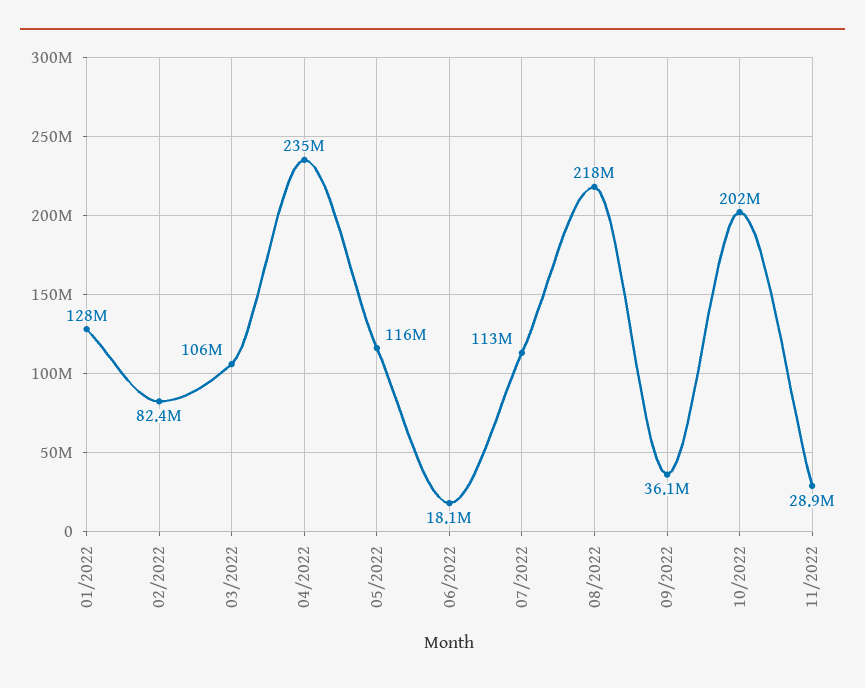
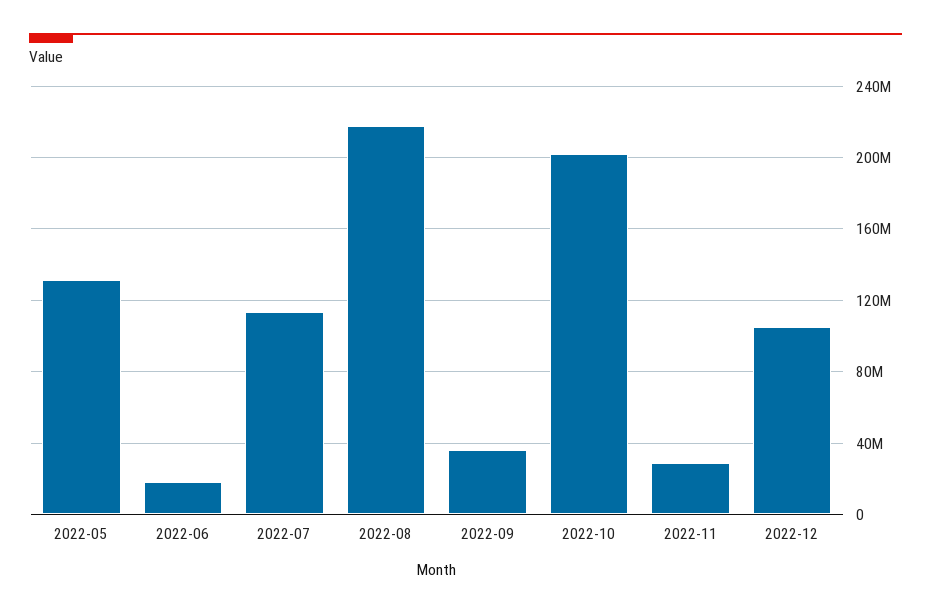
01/2022: 128000000 -> none
02/2022: 82400000 -> none
03/2022: 106000000 -> none
04/2022: 235000000 -> none
05/2022: 116000000 -> 130000000
2022-12: none -> 105000000

